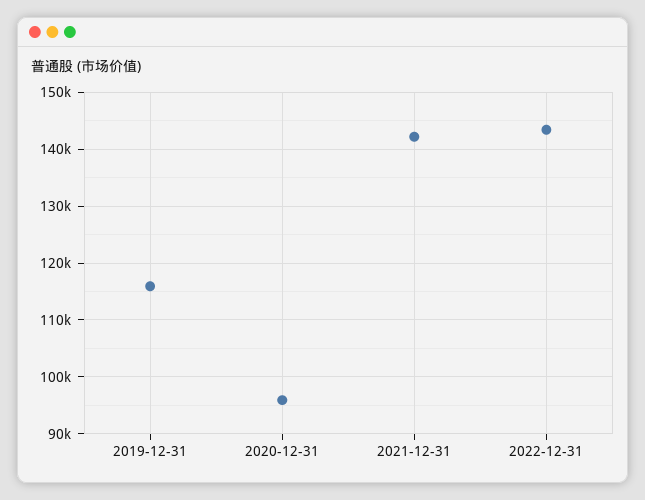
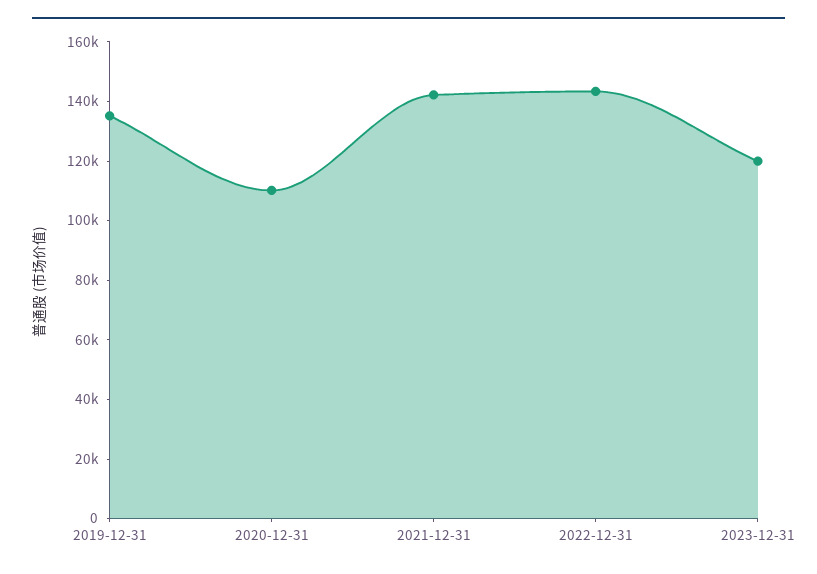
2019-12-31: 116000 -> 135000
2020-12-31: 96000 -> 110000
2023-12-31: none -> 120000

